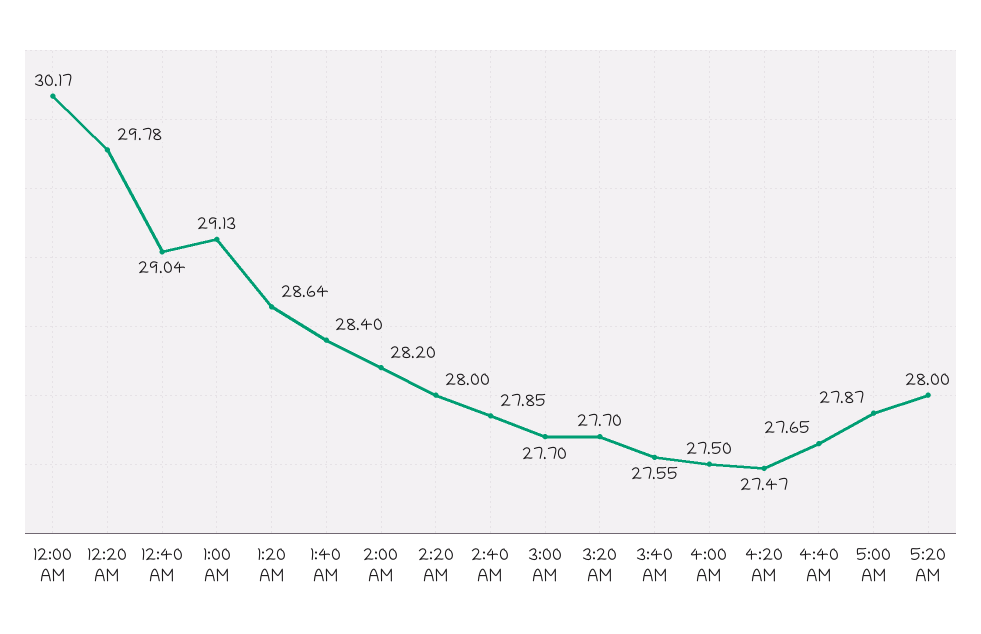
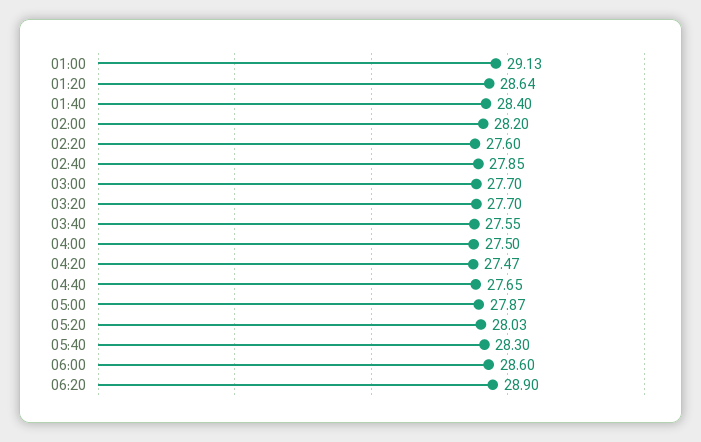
12:00 AM: 30.17 -> none
12:20 AM: 29.78 -> none
12:40 AM: 29.04 -> none
2:20 AM: 28 -> 27.6
5:20 AM: 28 -> 28.03
05:40: none -> 28.3
06:00: none -> 28.6
06:20: none -> 28.9

